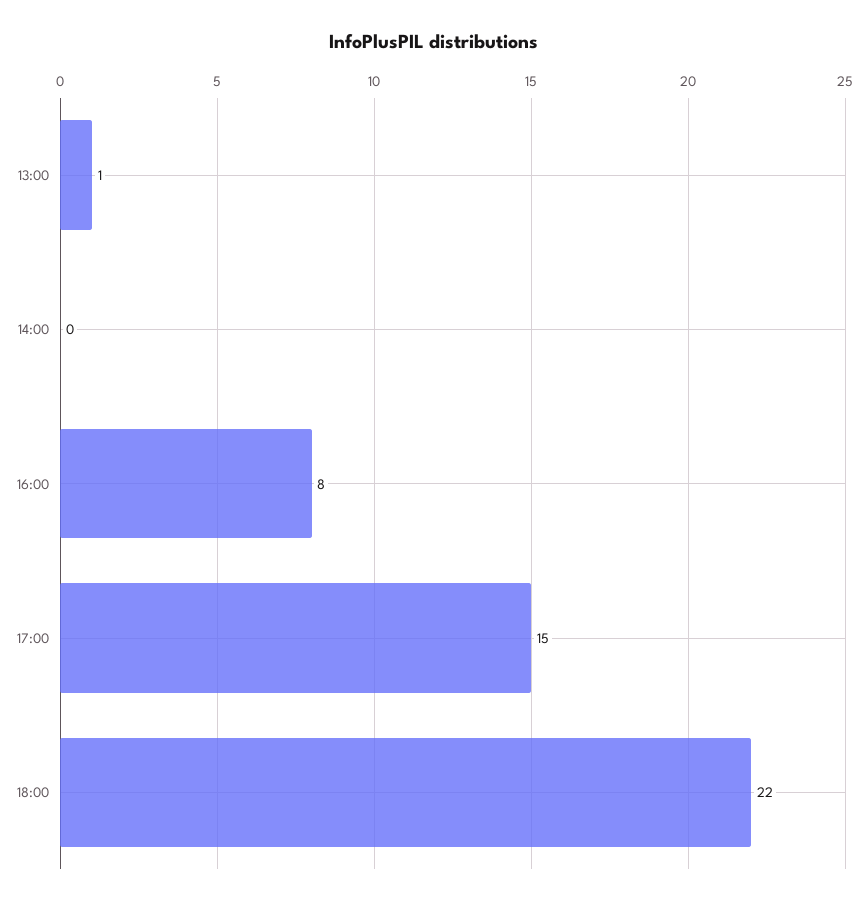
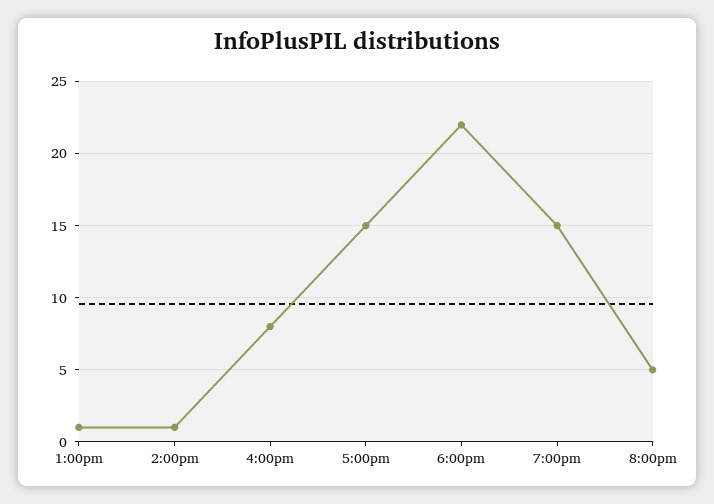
14:00: 0 -> 1
7:00pm: none -> 15
8:00pm: none -> 5

